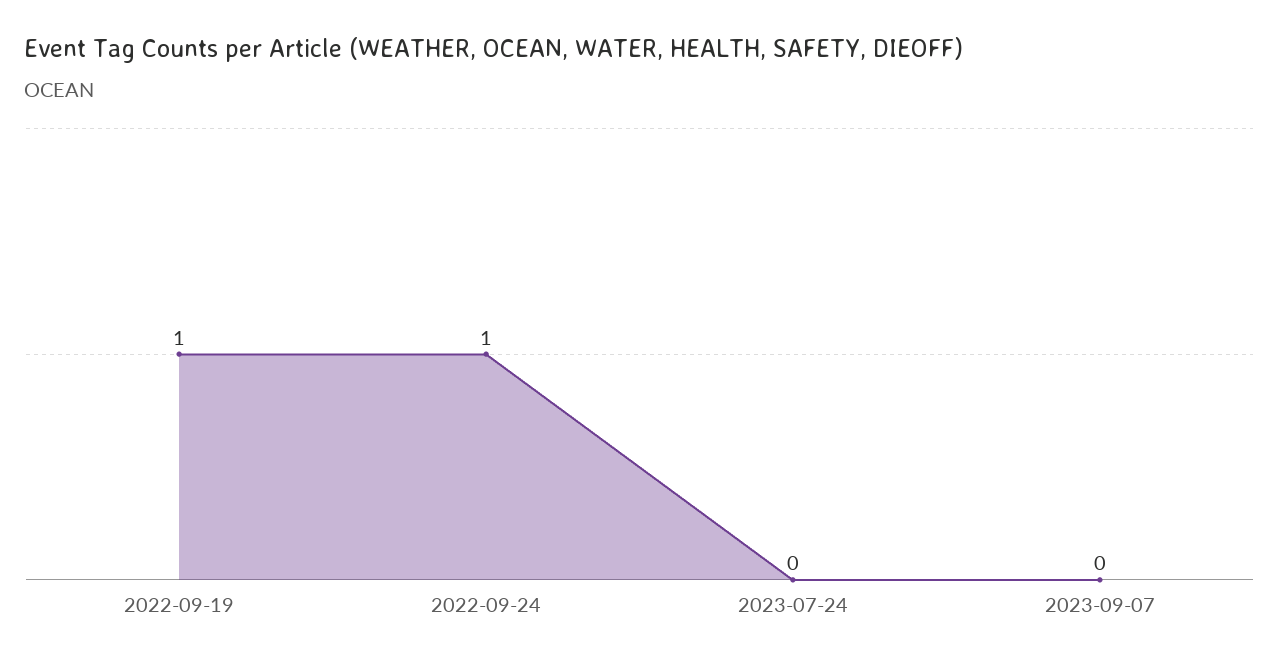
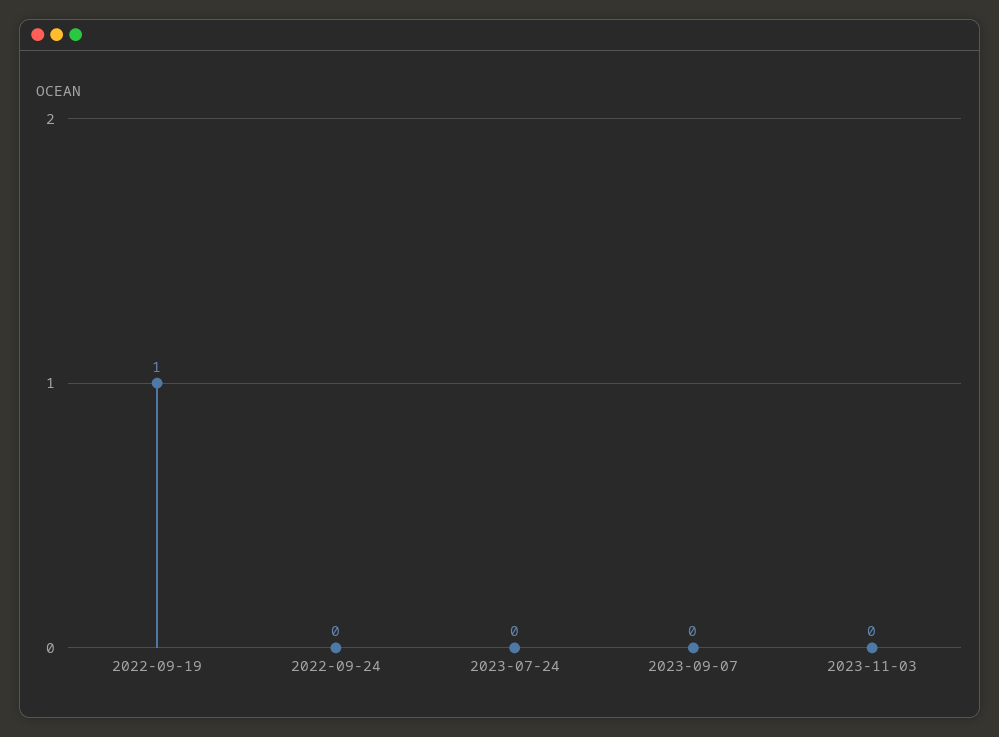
2022-09-24: 1 -> 0
2023-11-03: none -> 0

